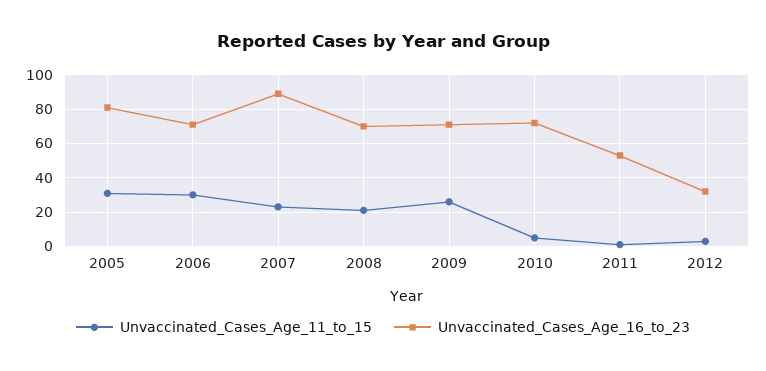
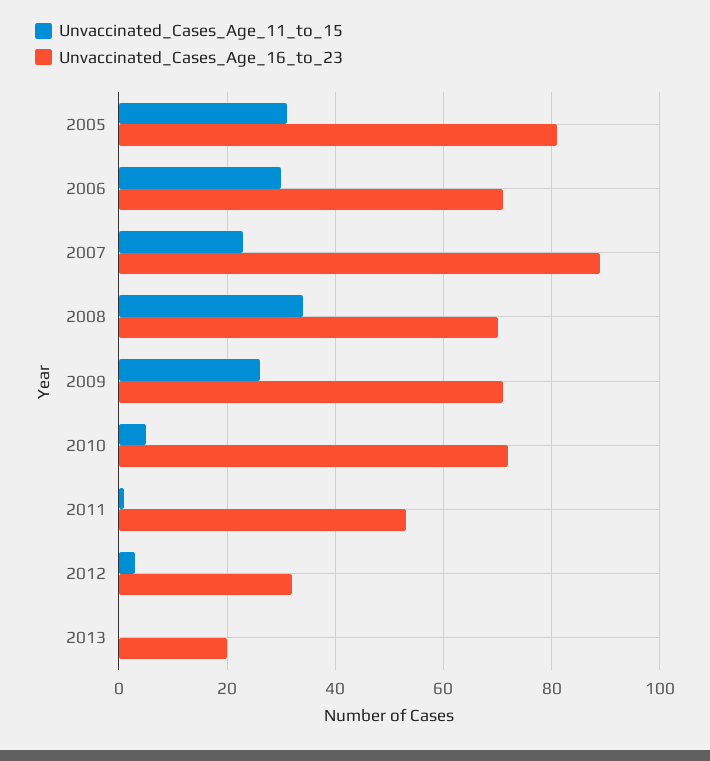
Unvaccinated_Cases_Age_11_to_15, 2008: 20 -> 35
Unvaccinated_Cases_Age_11_to_15, 2013: none -> 0
Unvaccinated_Cases_Age_16_to_23, 2013: none -> 20

